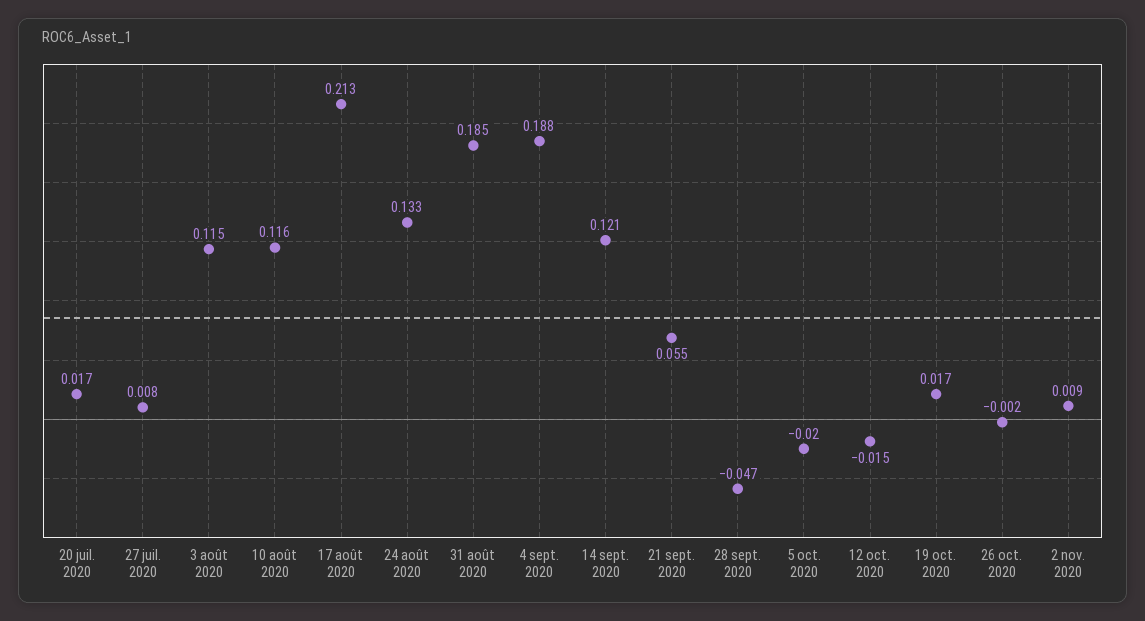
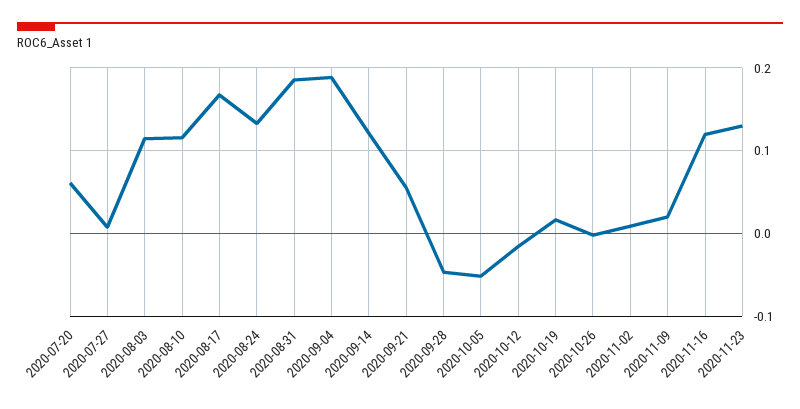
20 juil. 2020: 0.017 -> 0.06
17 août 2020: 0.213 -> 0.17
5 oct. 2020: -0.02 -> -0.05
2020-11-09: none -> 0.02
2020-11-16: none -> 0.12
2020-11-23: none -> 0.13

